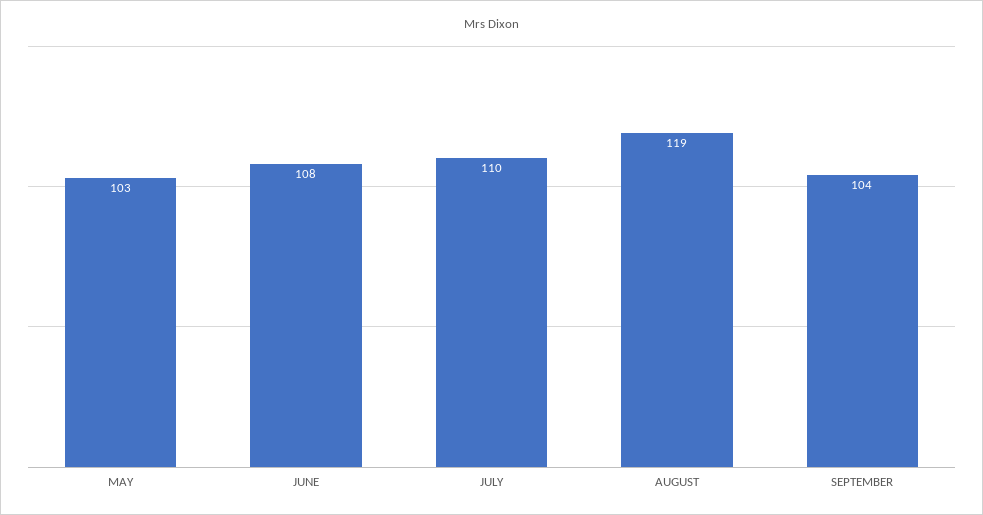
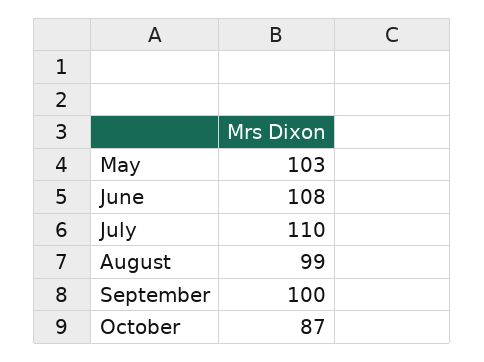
AUGUST: 119 -> 99
SEPTEMBER: 104 -> 100
October: none -> 87

